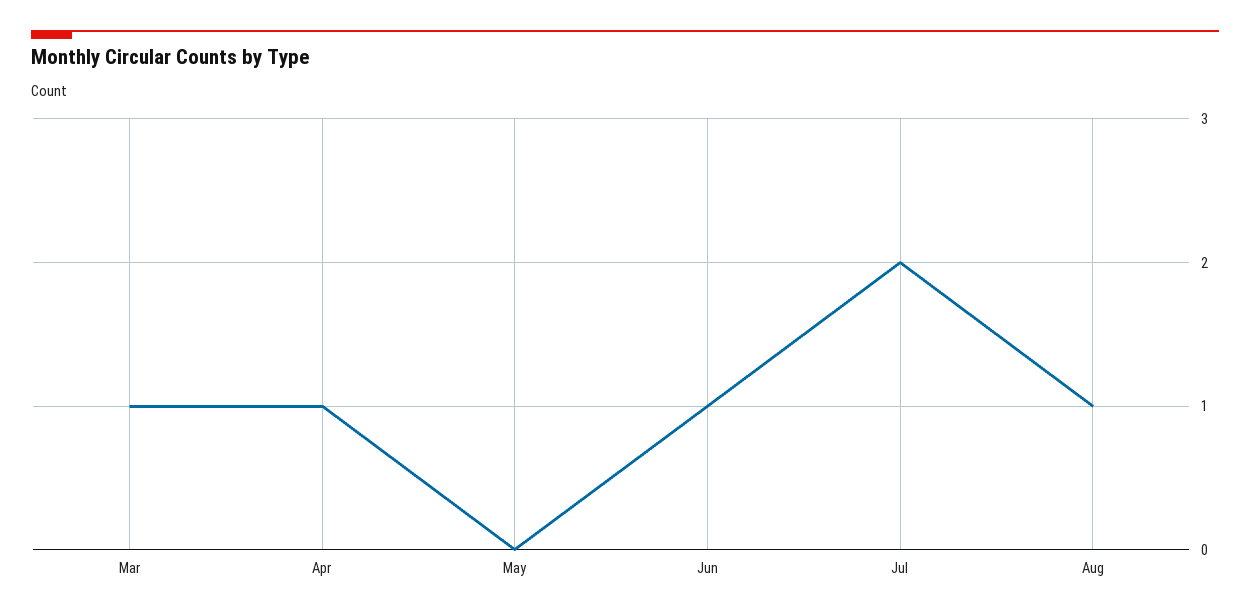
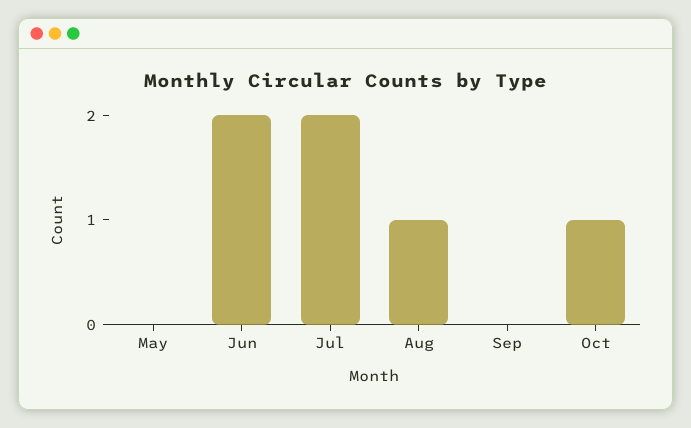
Mar: 1 -> none
Apr: 1 -> none
Jun: 1 -> 2
Sep: none -> 0
Oct: none -> 1

